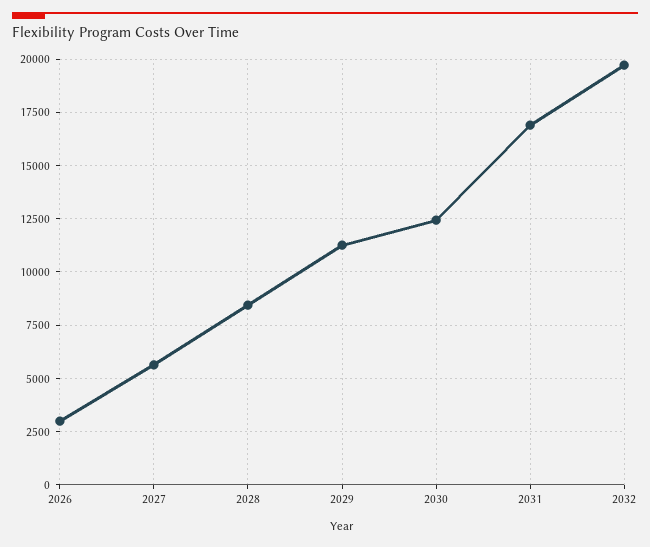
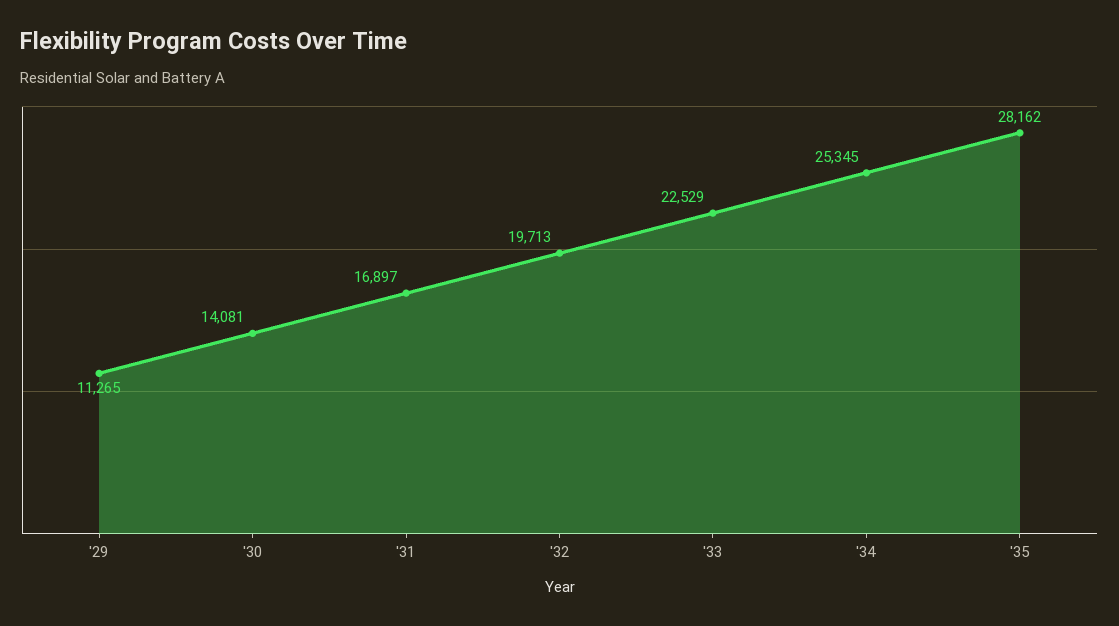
2026: 3000 -> none
2027: 5500 -> none
2028: 8500 -> none
2030: 12500 -> 14081
'33: none -> 22529
'34: none -> 25345
'35: none -> 28162

